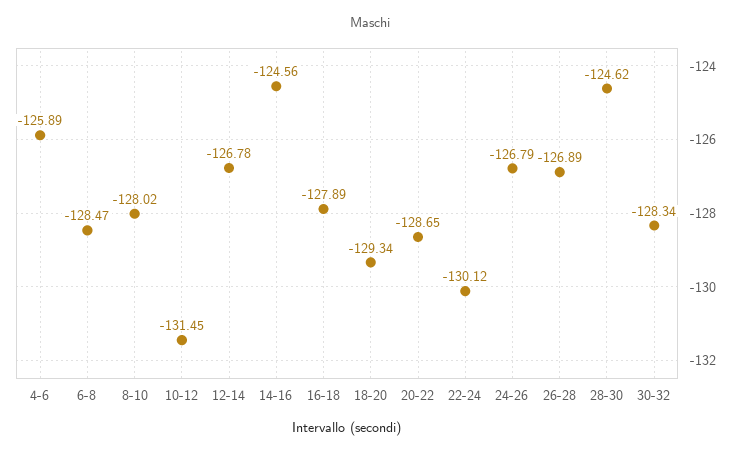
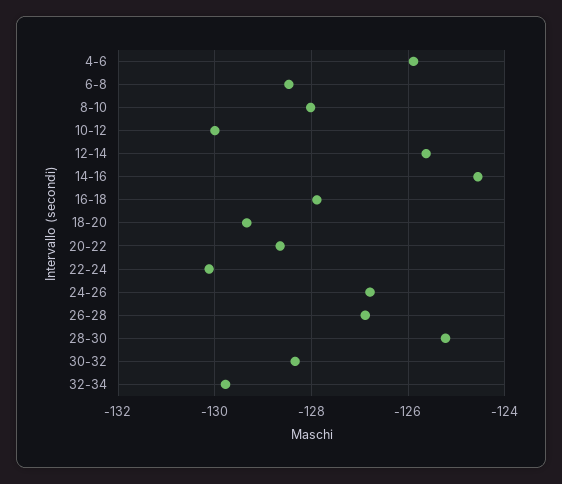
10-12: -131.45 -> -130
12-14: -126.78 -> -125.6
28-30: -124.62 -> -125.2
32-34: none -> -129.8

